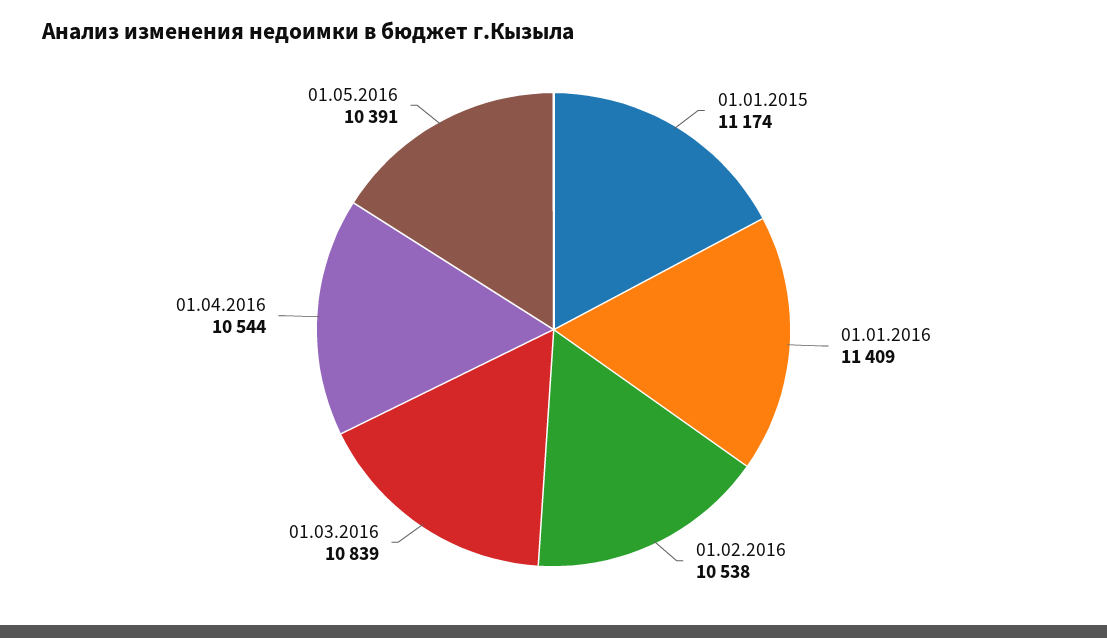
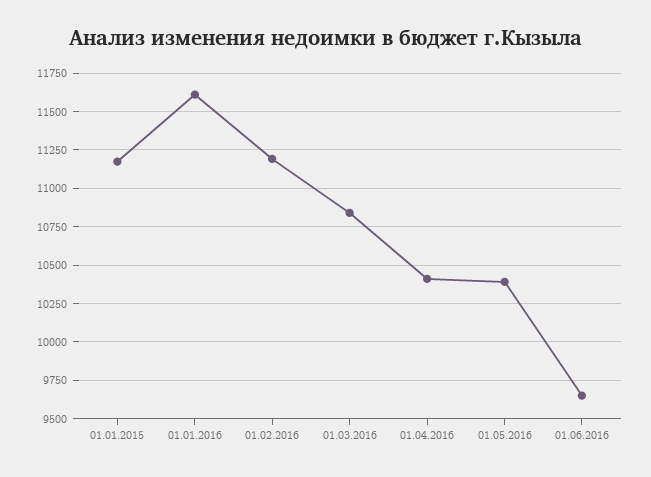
01.01.2016: 11409 -> 11600
01.02.2016: 10538 -> 11200
01.04.2016: 10544 -> 10400
01.06.2016: none -> 9650

